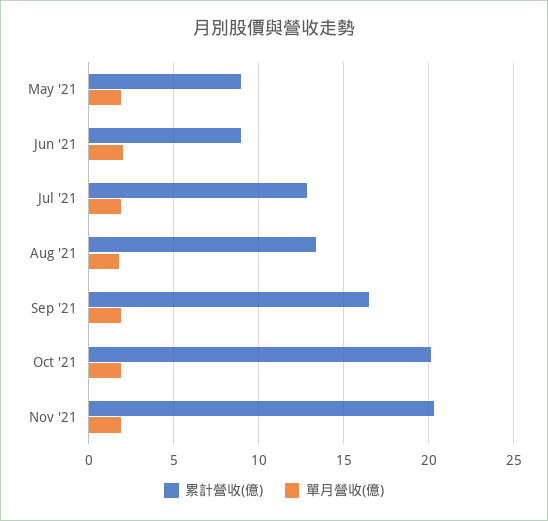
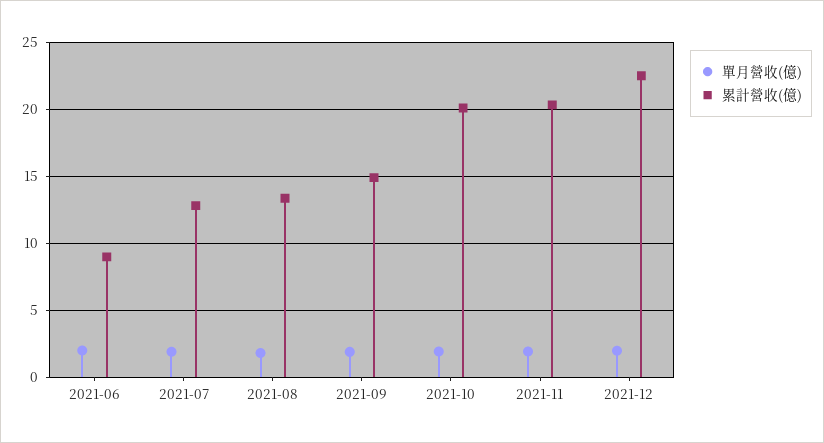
累計營收(億), May '21: 9 -> none
單月營收(億), May '21: 2 -> none
累計營收(億), Sep '21: 16.5 -> 15
單月營收(億), 2021-12: none -> 2
累計營收(億), 2021-12: none -> 22.5

